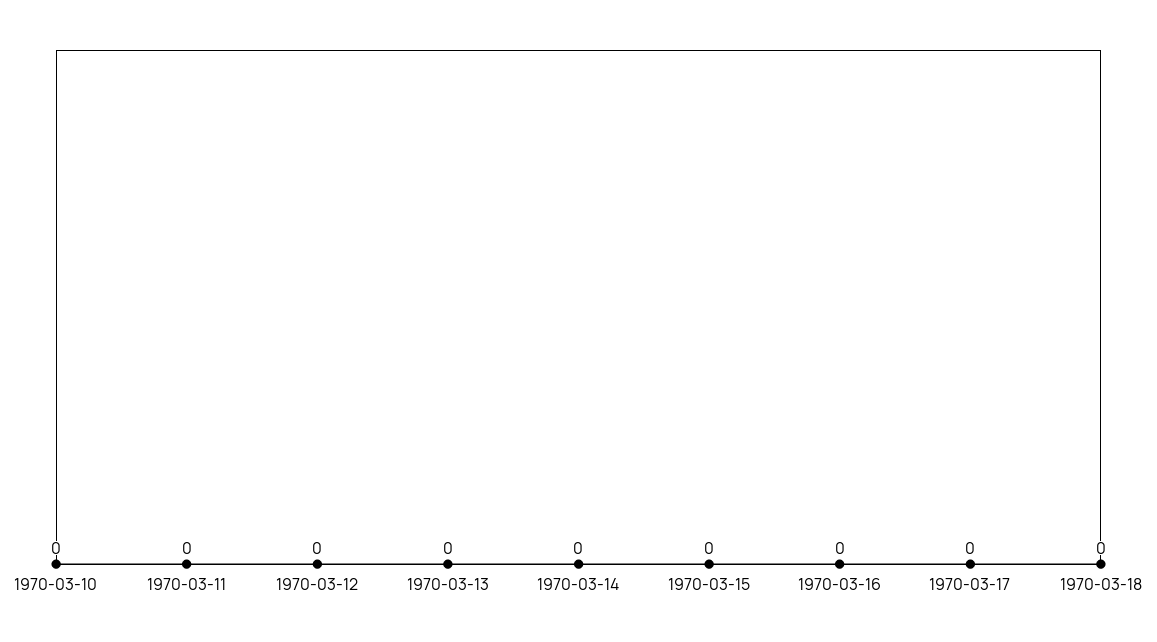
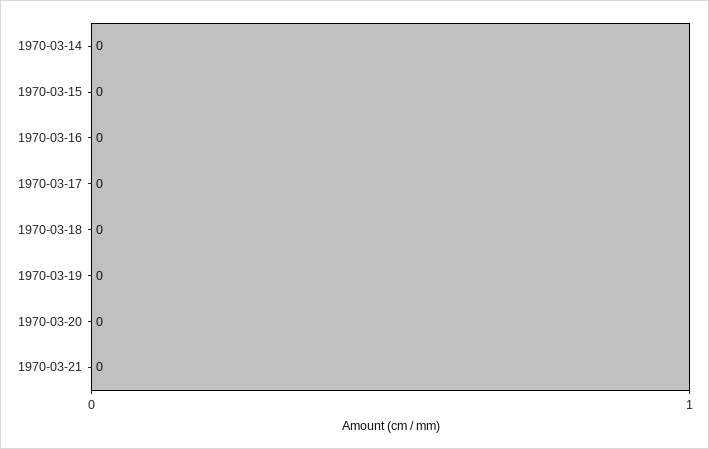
1970-03-10: 0 -> none
1970-03-11: 0 -> none
1970-03-12: 0 -> none
1970-03-13: 0 -> none
1970-03-19: none -> 0
1970-03-20: none -> 0
1970-03-21: none -> 0

